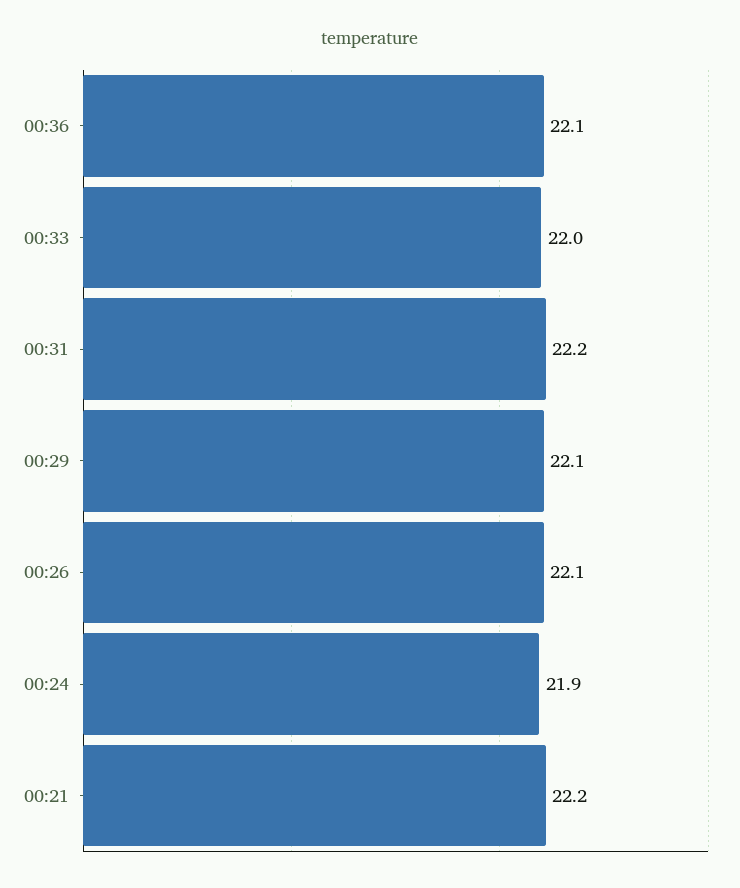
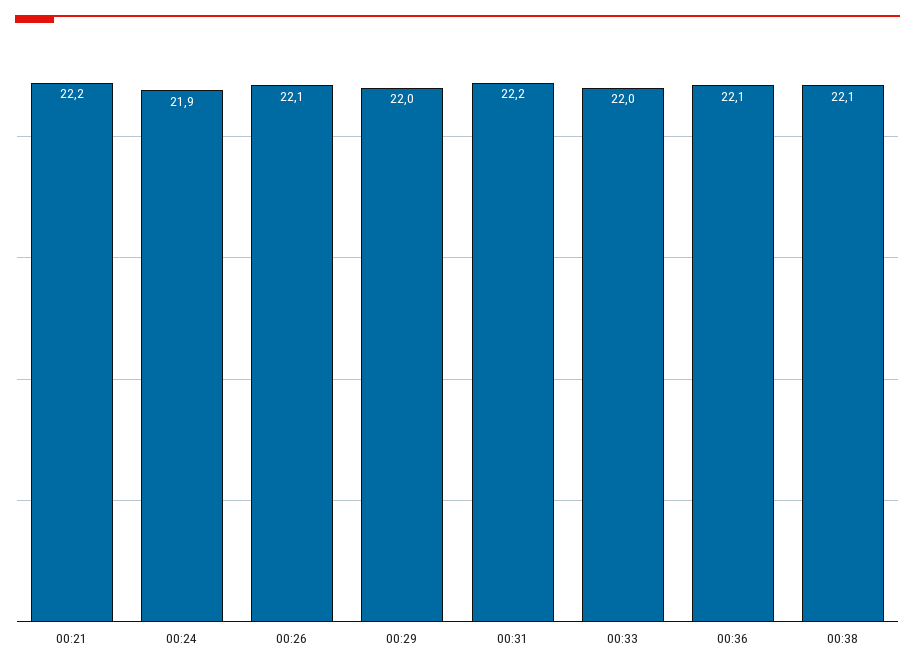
00:29: 22.1 -> 22
00:38: none -> 22.1

